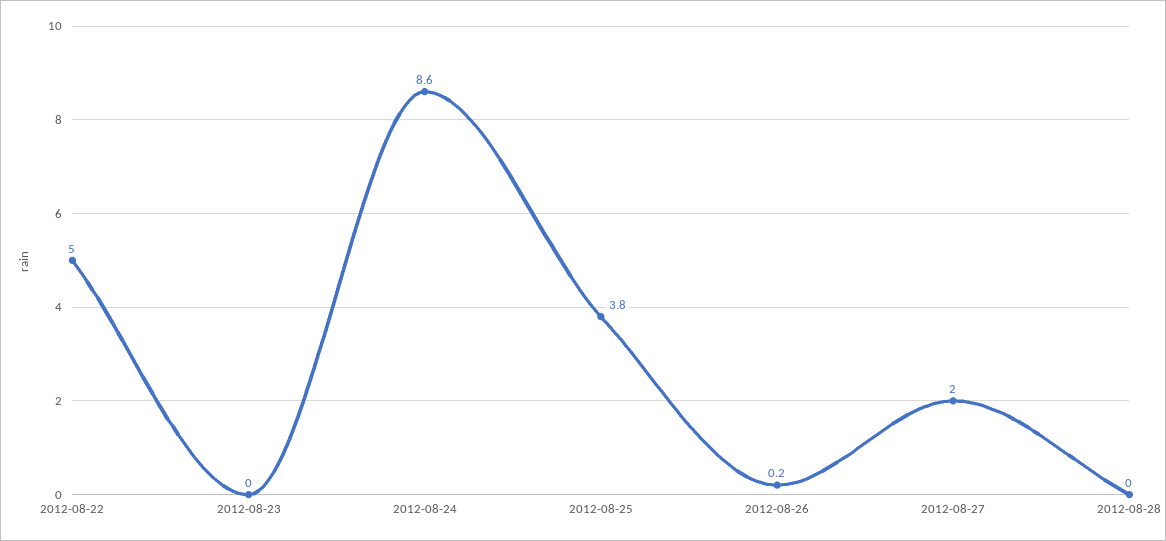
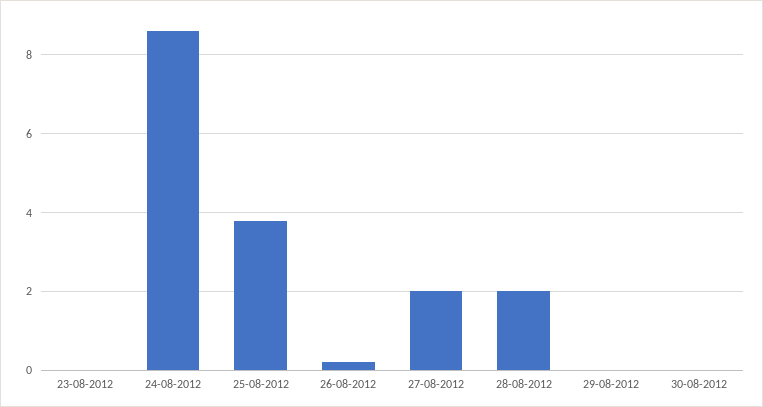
2012-08-22: 5 -> none
2012-08-28: 0 -> 2
29-08-2012: none -> 0
30-08-2012: none -> 0

